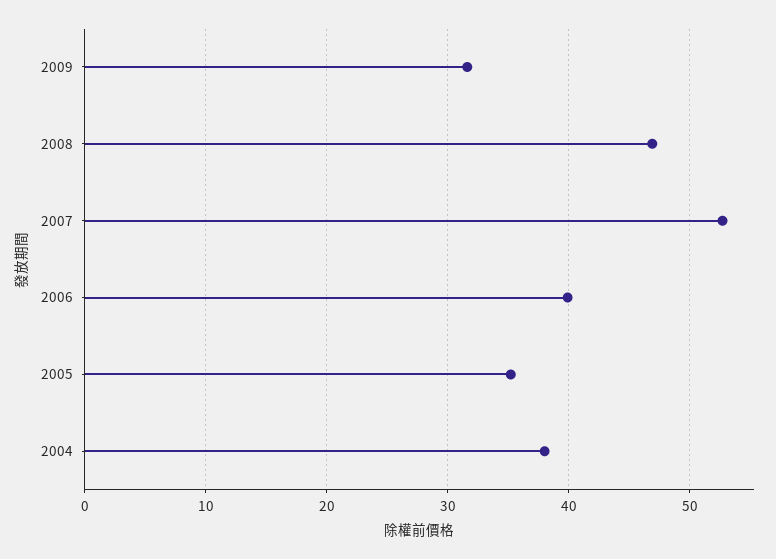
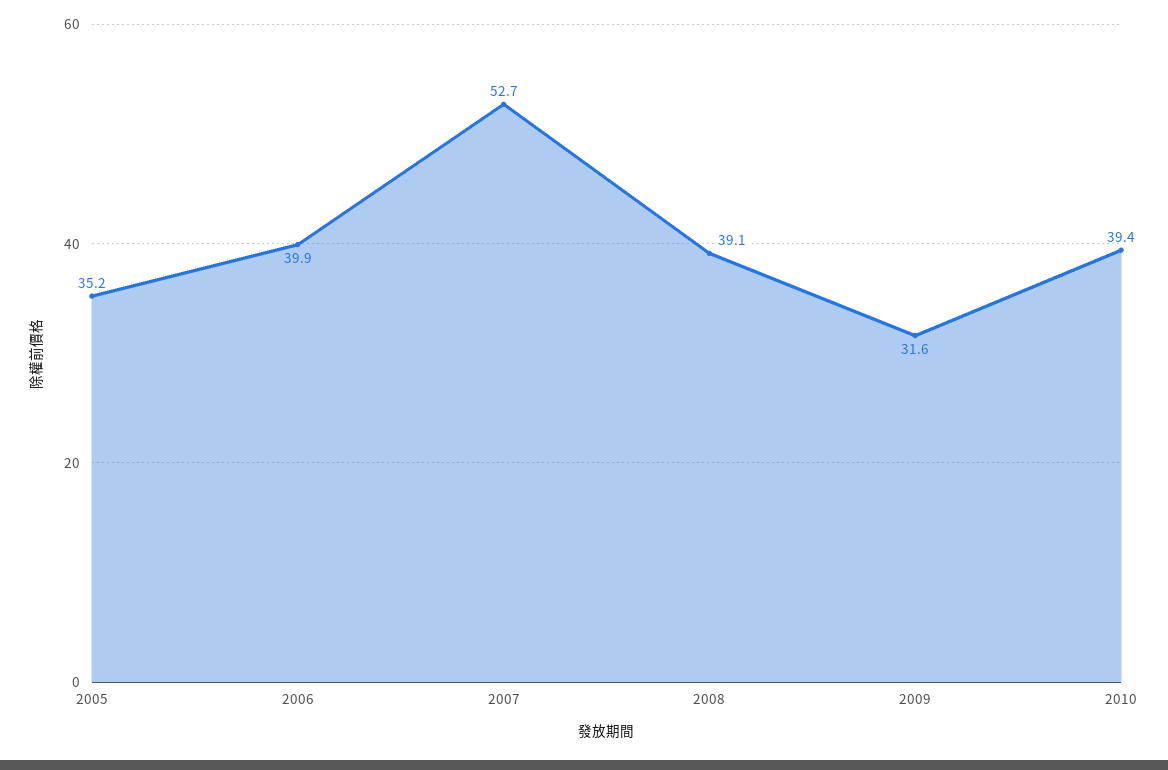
2008: 47 -> 39.1
2004: 38 -> none
2010: none -> 39.4

